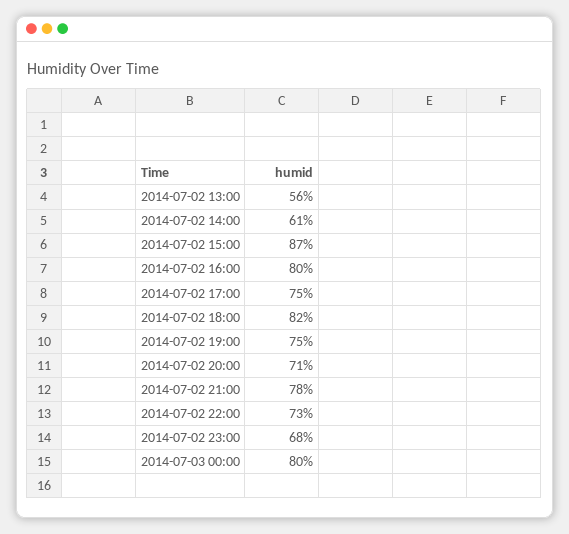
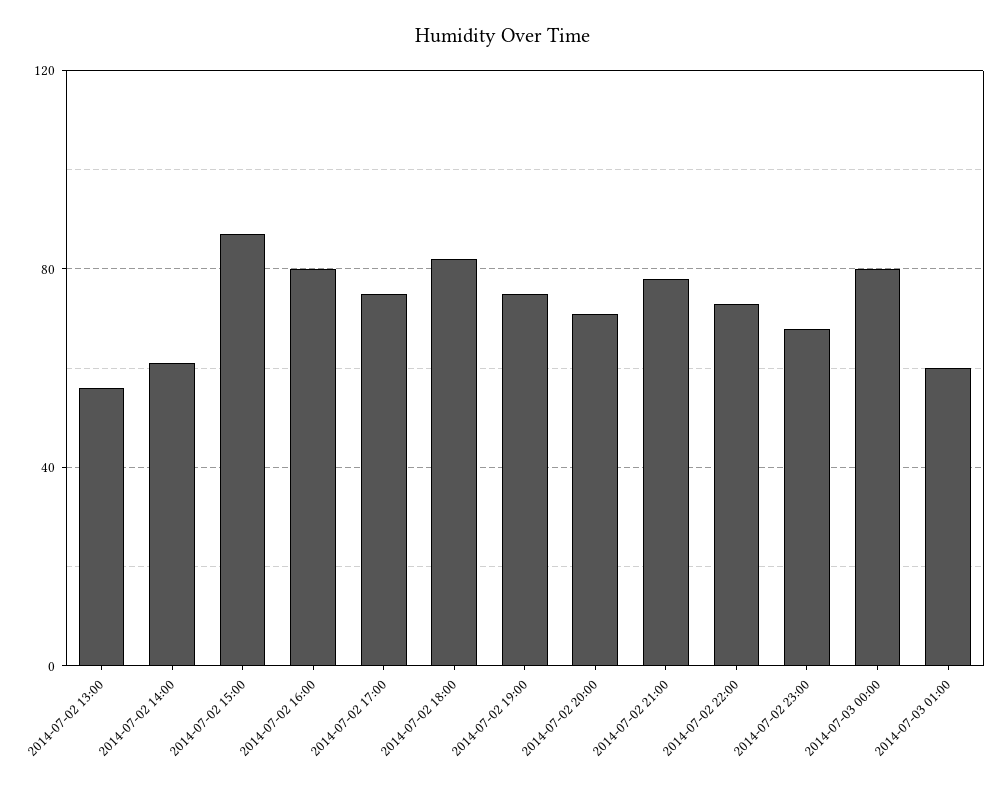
2014-07-03 01:00: none -> 60

